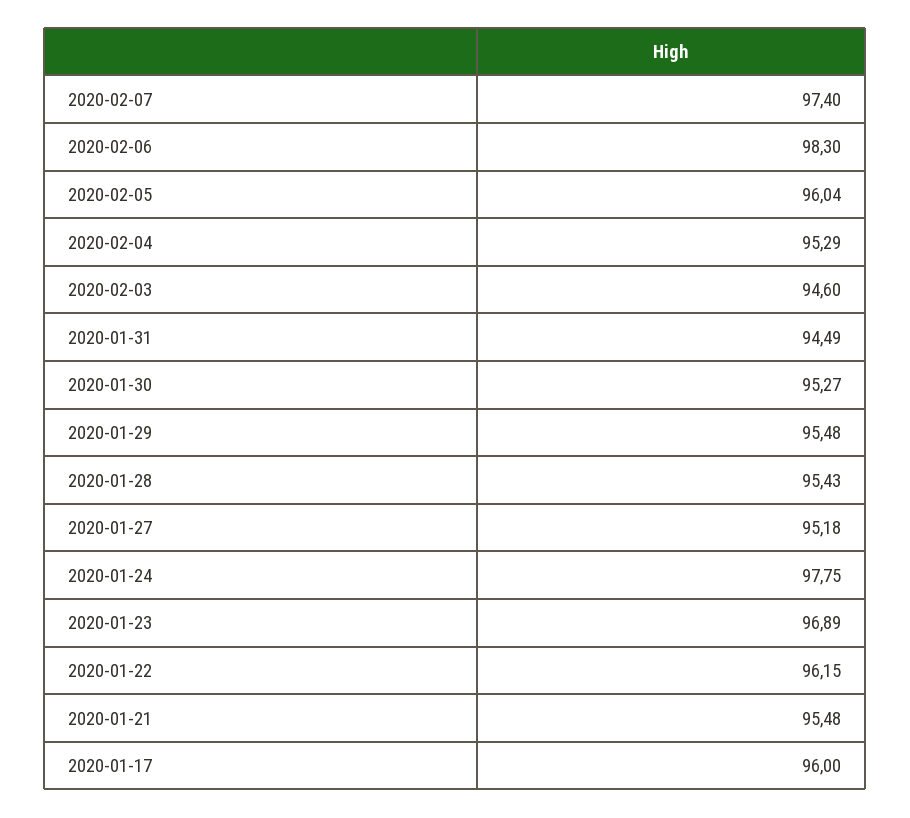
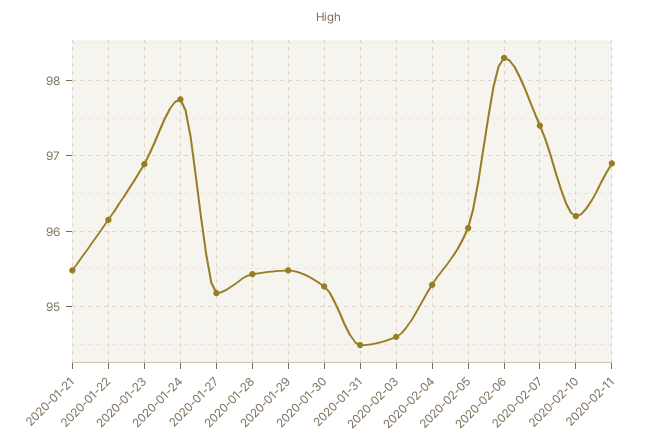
2020-01-17: 96 -> none
2020-02-10: none -> 96.2
2020-02-11: none -> 96.9

